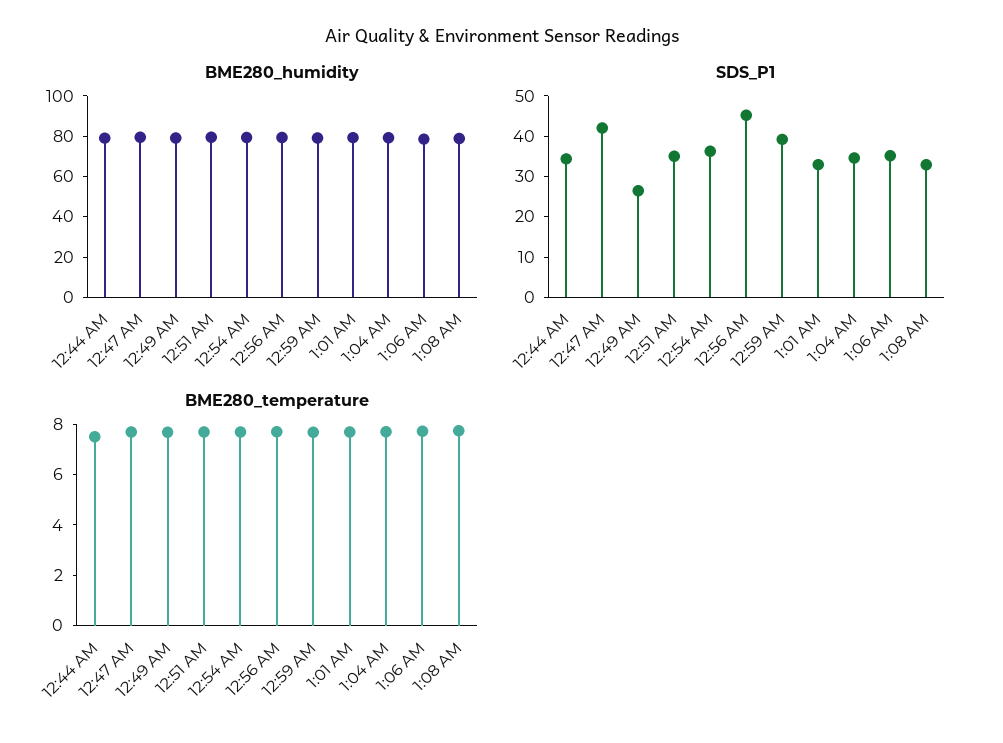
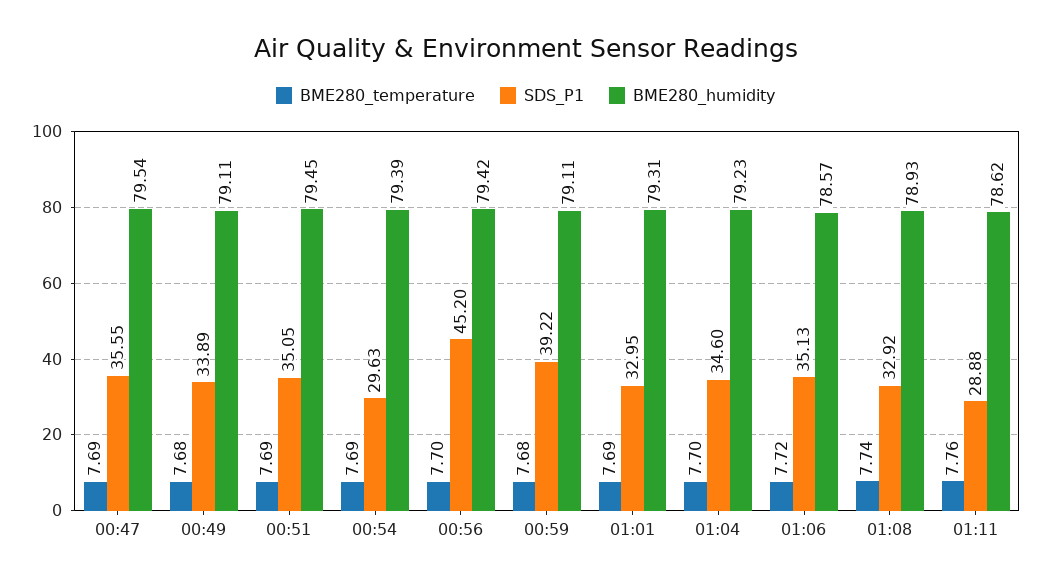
BME280_humidity, 12:44 AM: 80 -> none
SDS_P1, 12:44 AM: 34 -> none
SDS_P1, 12:47 AM: 42 -> 35.55
SDS_P1, 12:49 AM: 26 -> 33.89
SDS_P1, 12:54 AM: 36 -> 29.63
BME280_temperature, 12:44 AM: 7.5 -> none
BME280_temperature, 01:11: none -> 7.76
SDS_P1, 01:11: none -> 28.88
BME280_humidity, 01:11: none -> 78.62

